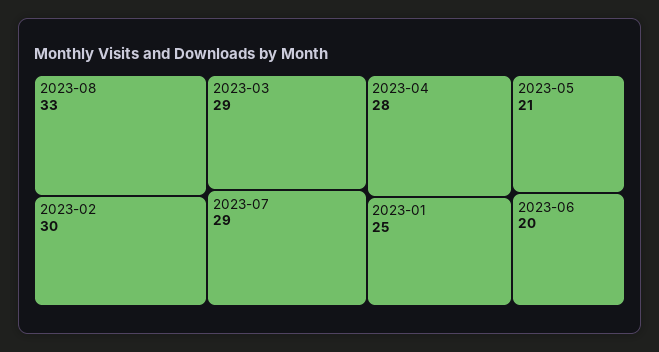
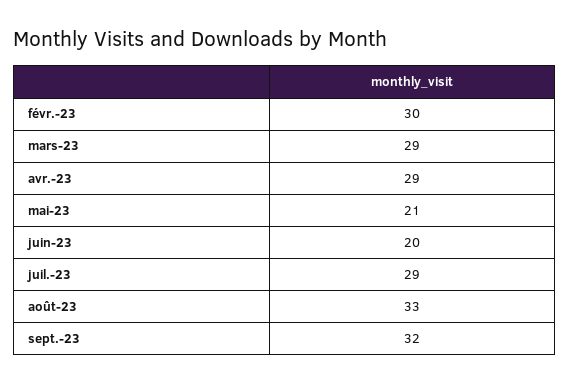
2023-04: 28 -> 29
2023-01: 25 -> none
sept.-23: none -> 32

